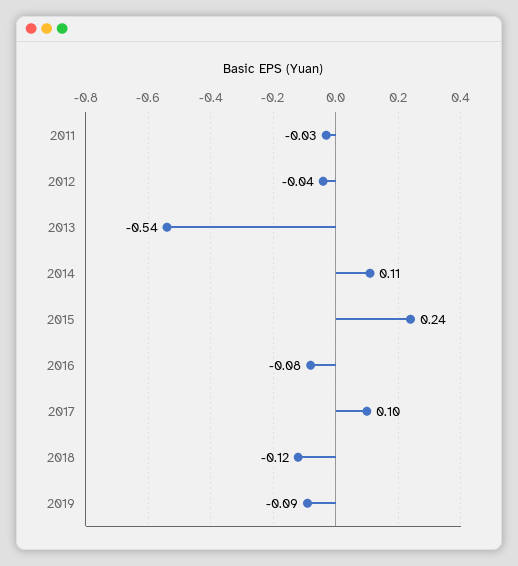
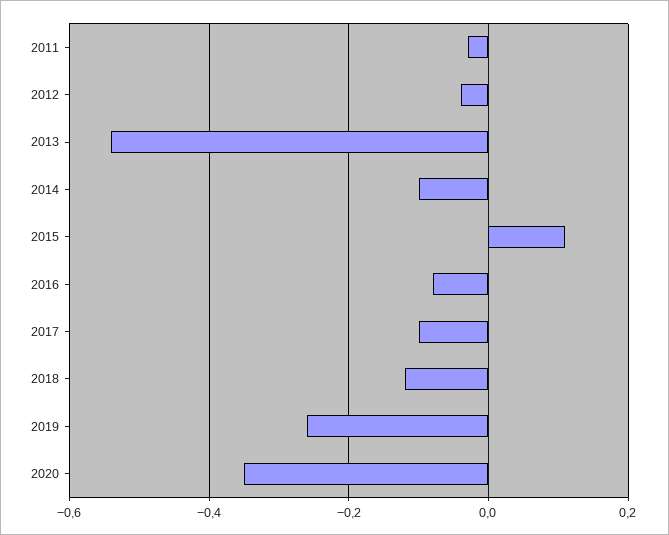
2014: 0.11 -> -0.1
2015: 0.24 -> 0.1
2017: 0.1 -> -0.1
2019: -0.09 -> -0.25
2020: none -> -0.35

